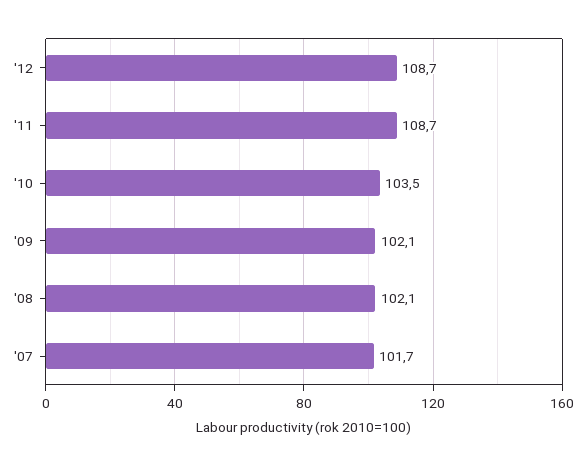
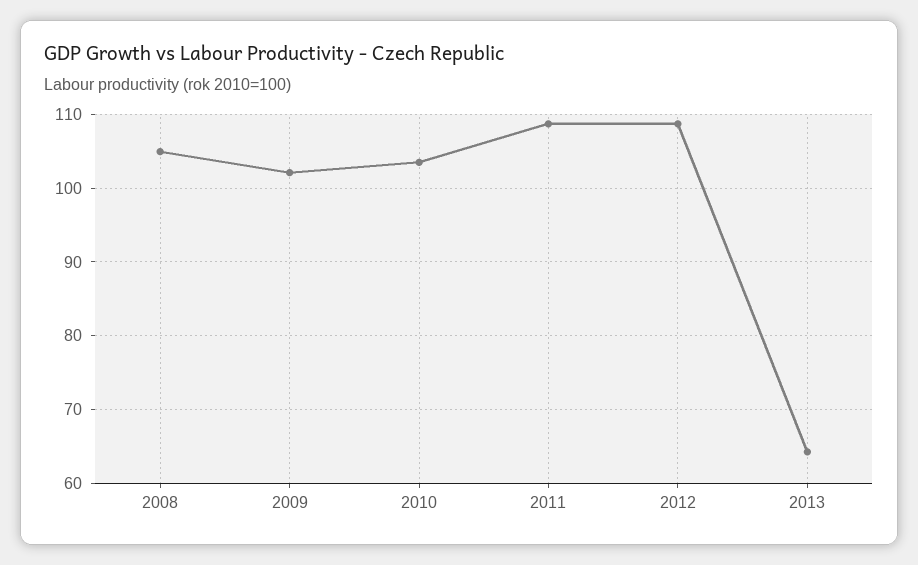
'08: 102.1 -> 105
'07: 101.7 -> none
2013: none -> 64

